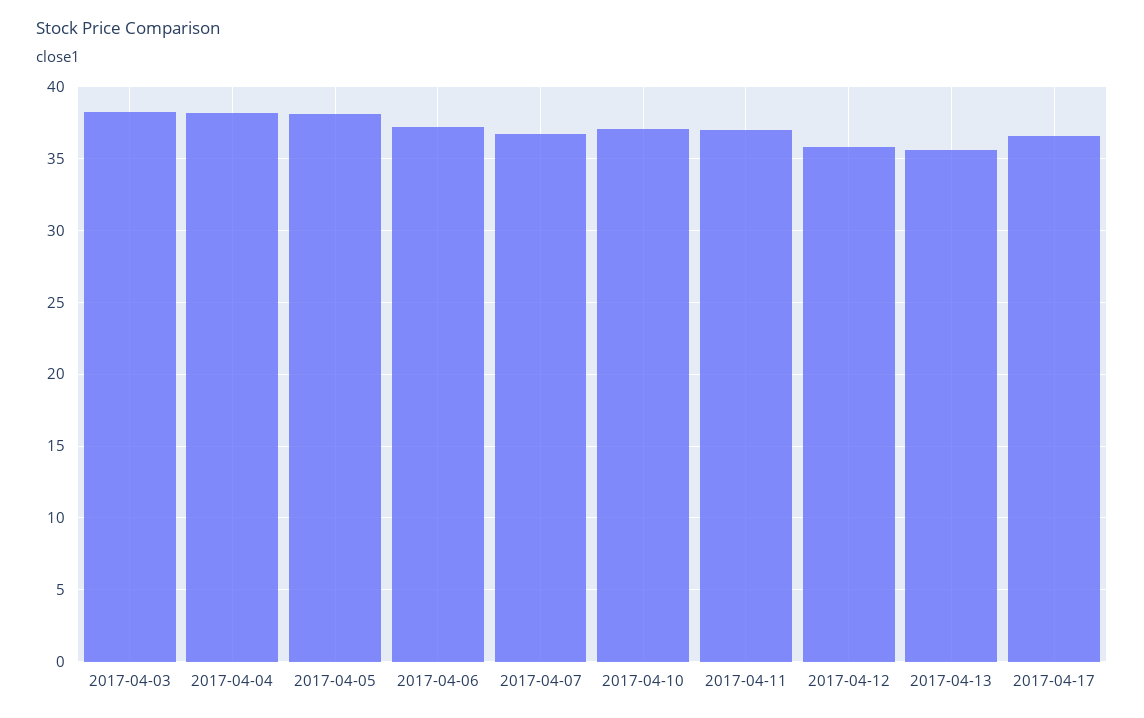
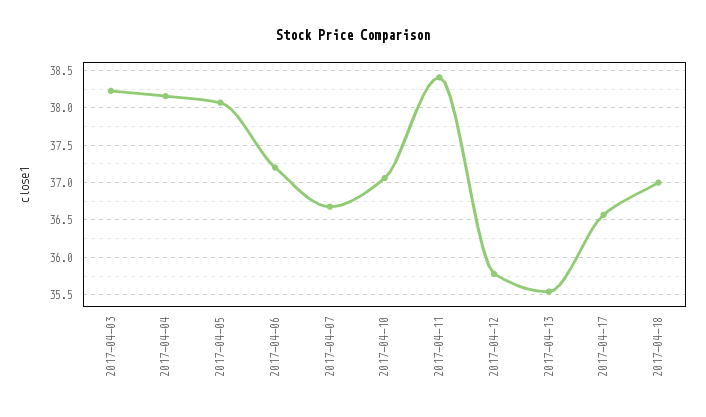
2017-04-11: 37 -> 38.4
2017-04-18: none -> 37

